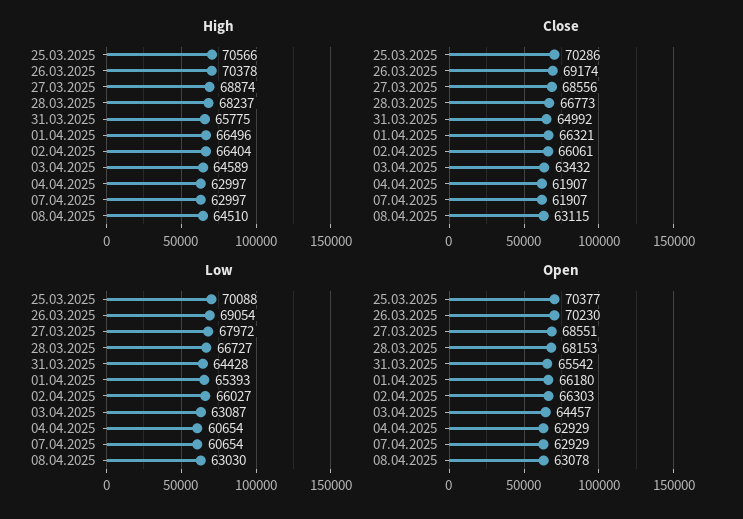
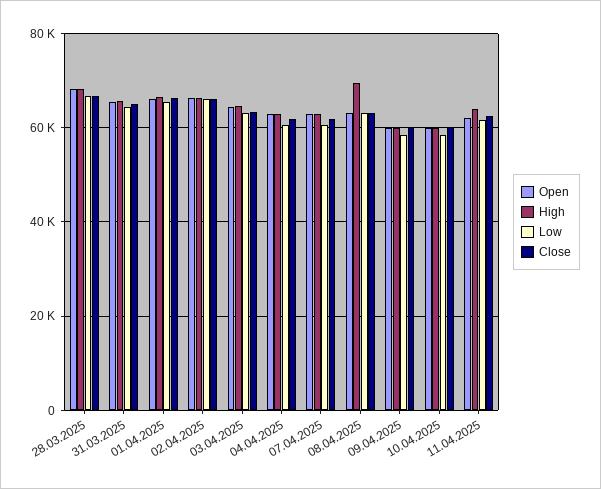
High, 25.03.2025: 70566 -> none
High, 26.03.2025: 70378 -> none
High, 27.03.2025: 68874 -> none
High, 08.04.2025: 64510 -> 70000
Close, 25.03.2025: 70286 -> none
Close, 26.03.2025: 69174 -> none
Close, 27.03.2025: 68556 -> none
Low, 25.03.2025: 70088 -> none
Low, 26.03.2025: 69054 -> none
Low, 27.03.2025: 67972 -> none
Open, 25.03.2025: 70377 -> none
Open, 26.03.2025: 70230 -> none
Open, 27.03.2025: 68551 -> none
Open, 09.04.2025: none -> 60000
High, 09.04.2025: none -> 60000
Low, 09.04.2025: none -> 58000
Close, 09.04.2025: none -> 60000
Open, 10.04.2025: none -> 60000
High, 10.04.2025: none -> 60000
Low, 10.04.2025: none -> 58000
Close, 10.04.2025: none -> 60000
Open, 11.04.2025: none -> 62000
High, 11.04.2025: none -> 64000
Low, 11.04.2025: none -> 62000
Close, 11.04.2025: none -> 62000

